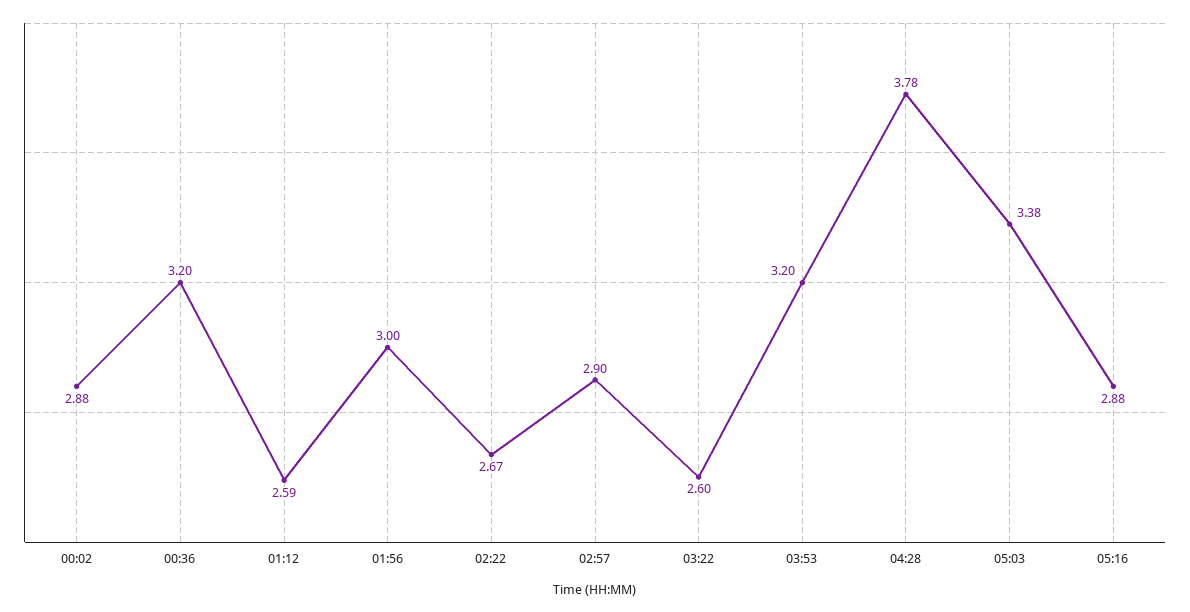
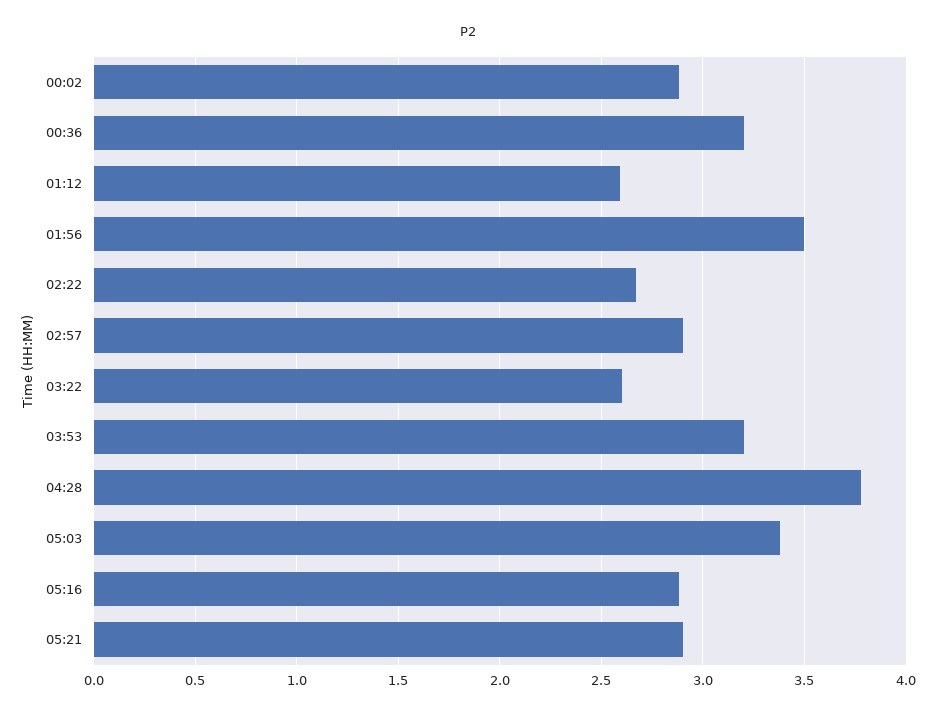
01:56: 3 -> 3.5
05:21: none -> 2.9

